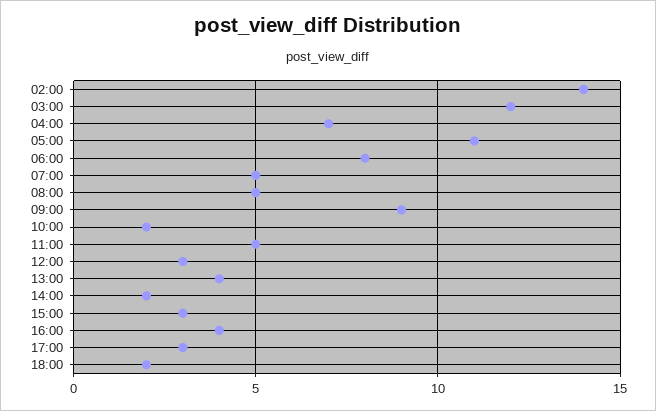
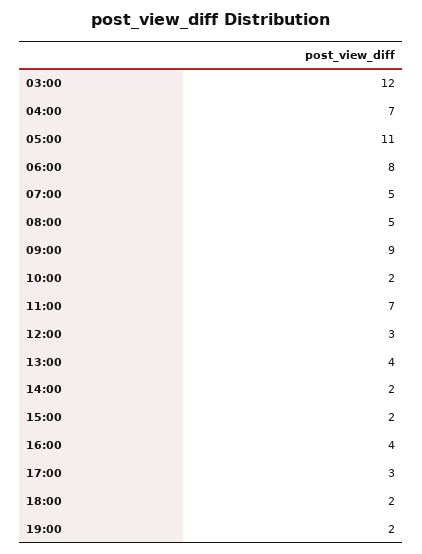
02:00: 14 -> none
11:00: 5 -> 7
15:00: 3 -> 2
19:00: none -> 2

